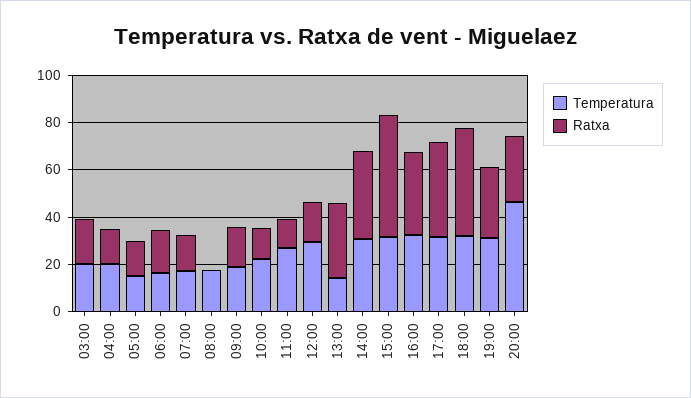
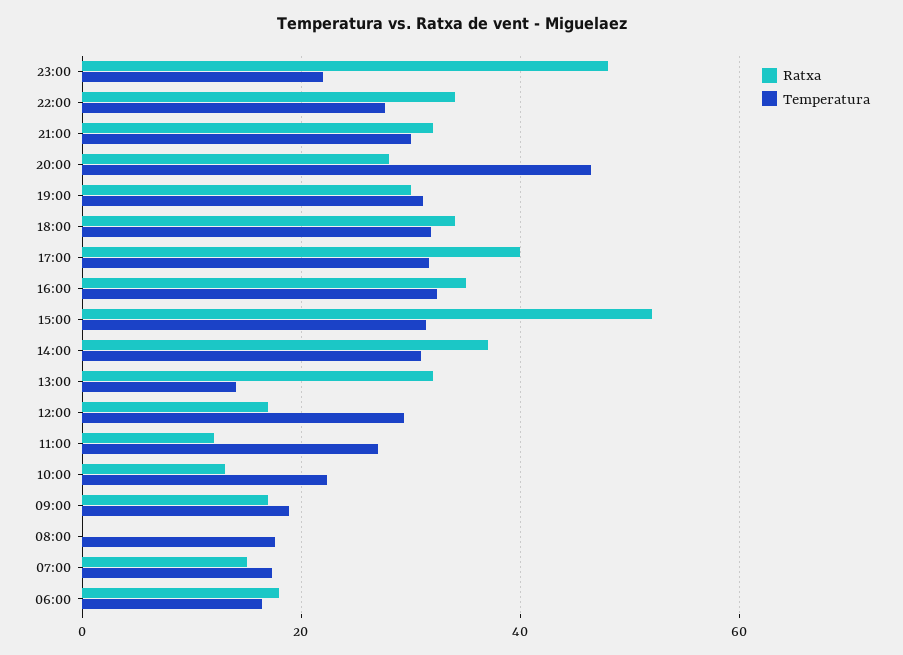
Temperatura, 03:00: 20 -> none
Ratxa, 03:00: 20 -> none
Temperatura, 04:00: 20 -> none
Ratxa, 04:00: 15 -> none
Temperatura, 05:00: 15 -> none
Ratxa, 05:00: 15 -> none
Ratxa, 18:00: 45 -> 34
Ratxa, 23:00: none -> 48
Temperatura, 23:00: none -> 22
Ratxa, 22:00: none -> 34
Temperatura, 22:00: none -> 28
Ratxa, 21:00: none -> 32
Temperatura, 21:00: none -> 30

